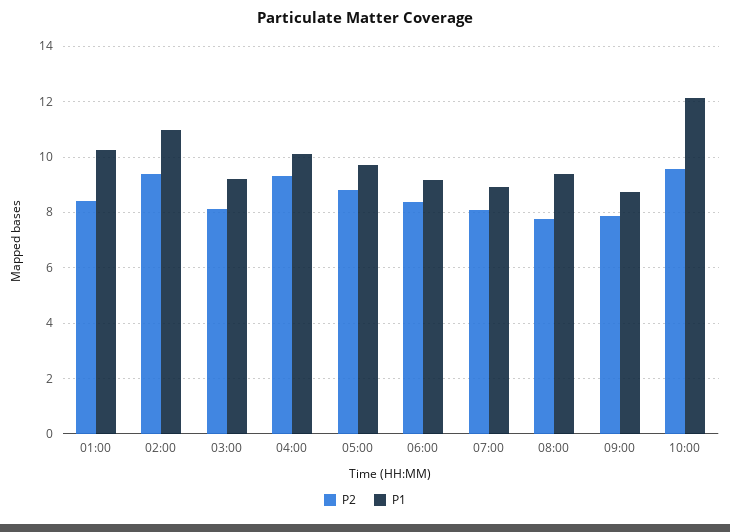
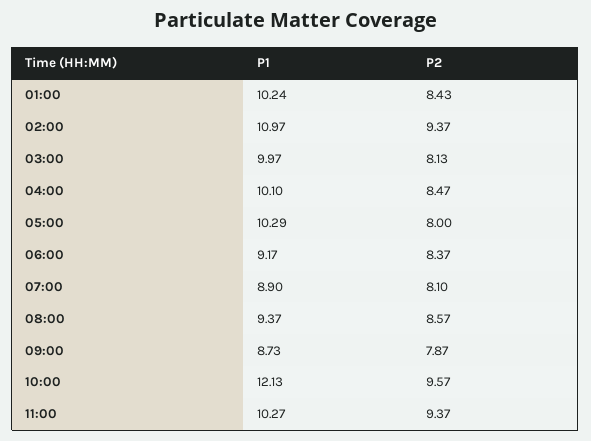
P1, 03:00: 9.25 -> 9.97
P2, 04:00: 9.25 -> 8.47
P2, 05:00: 8.75 -> 8
P1, 05:00: 9.75 -> 10.29
P2, 08:00: 7.75 -> 8.57
P1, 11:00: none -> 10.27
P2, 11:00: none -> 9.37

